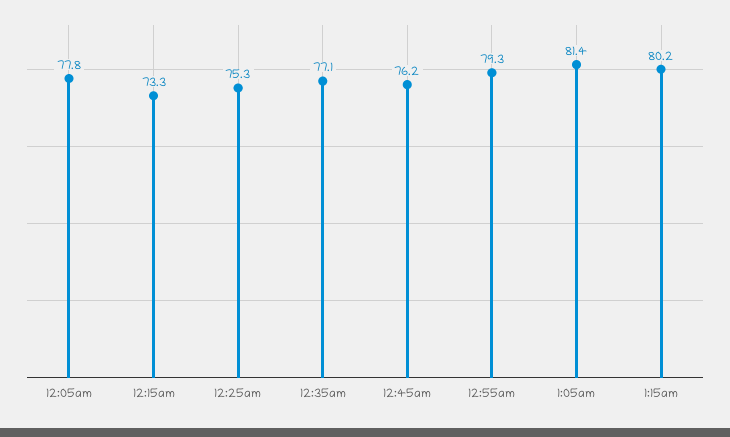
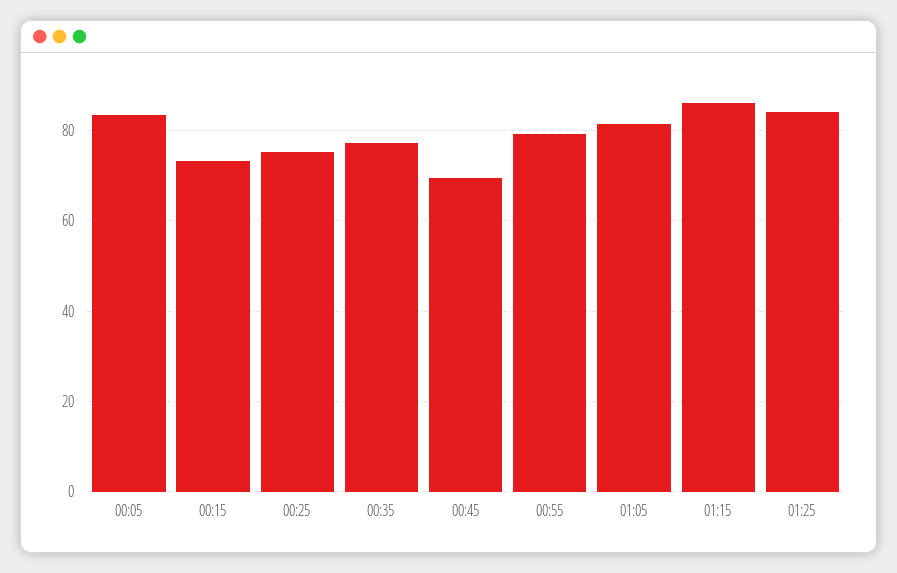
12:05am: 77.8 -> 84
12:45am: 76.2 -> 70
1:15am: 80.2 -> 86
01:25: none -> 84

